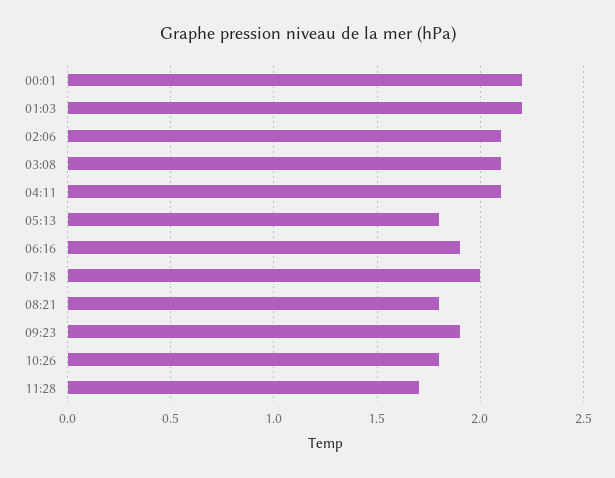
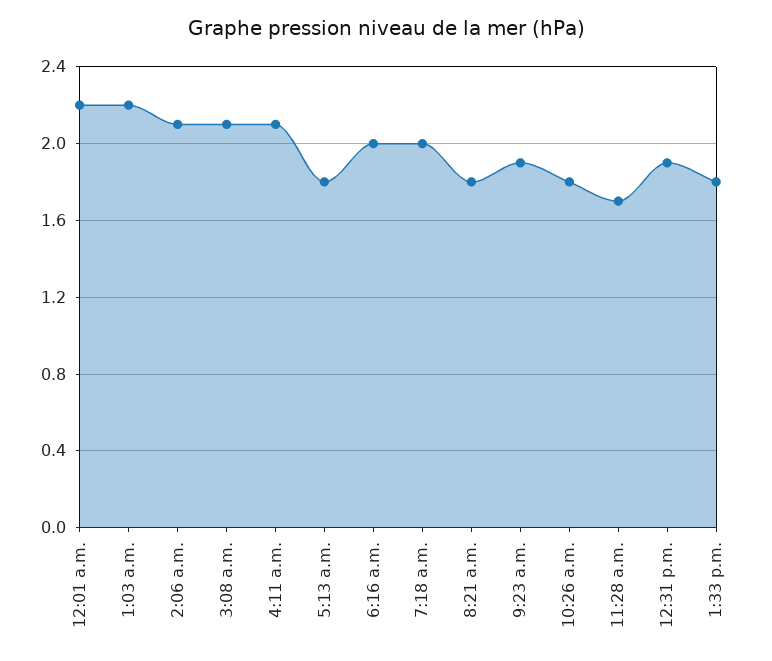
06:16: 1.9 -> 2
12:31 p.m.: none -> 1.9
1:33 p.m.: none -> 1.8

